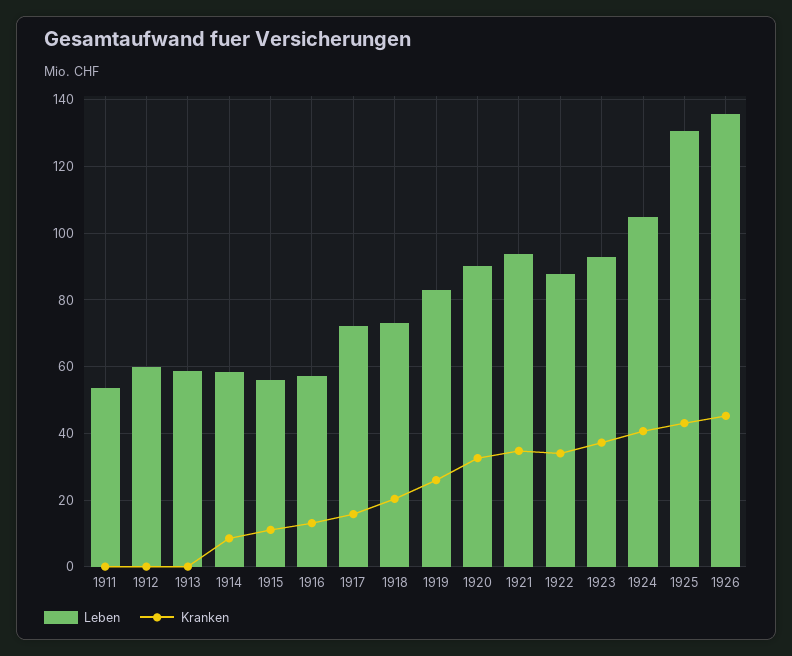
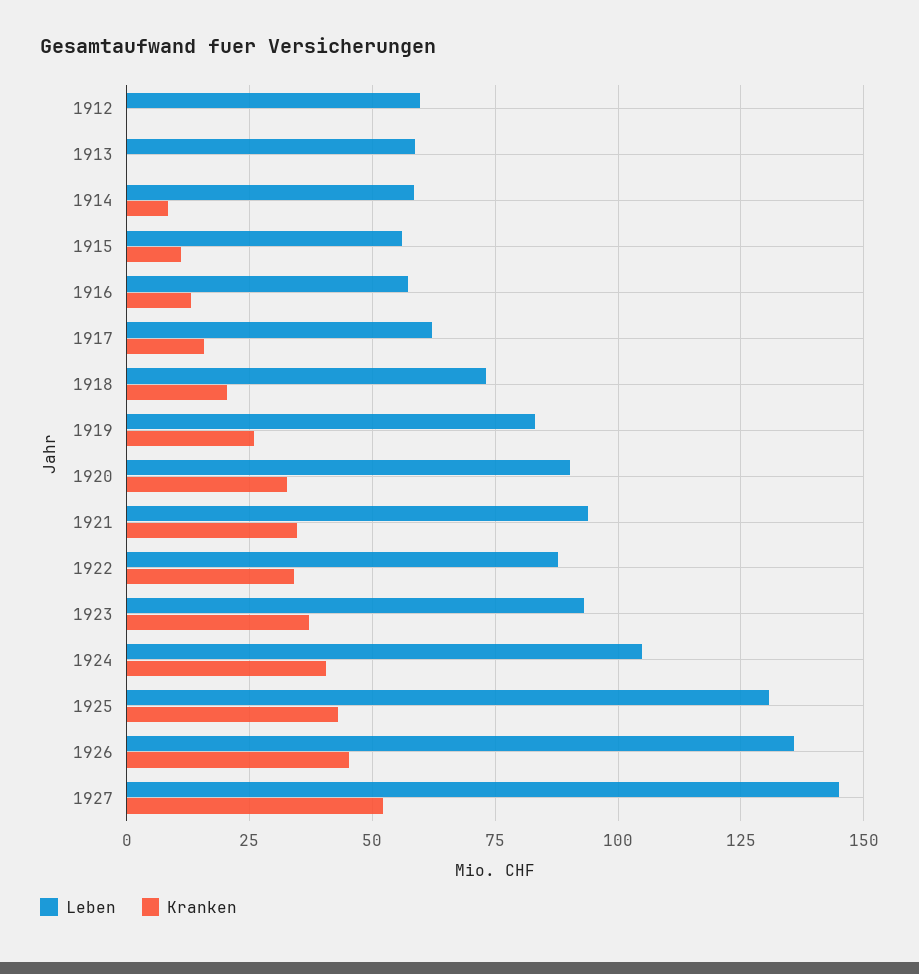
Leben, 1911: 54 -> none
Kranken, 1911: 0 -> none
Leben, 1917: 72 -> 62.5
Leben, 1927: none -> 145
Kranken, 1927: none -> 52.5

